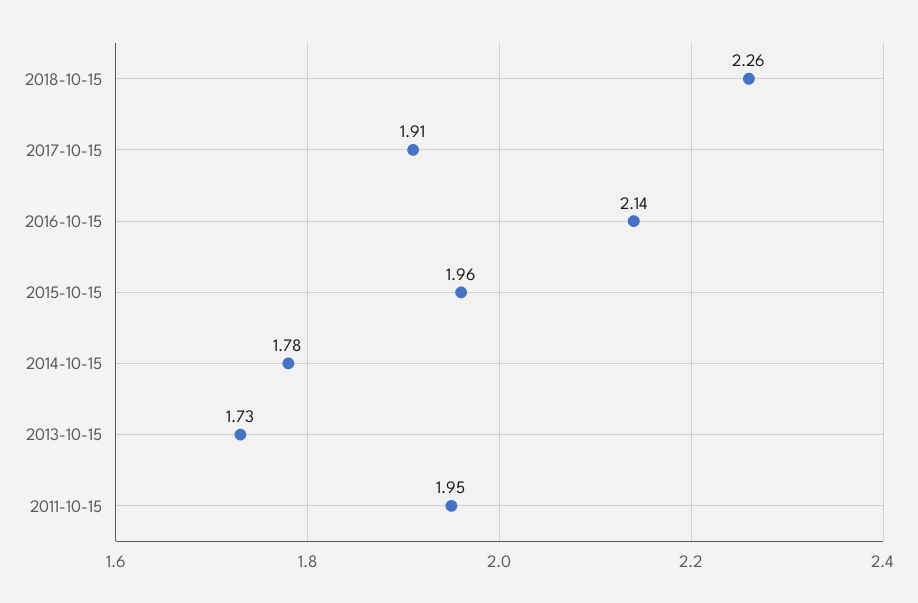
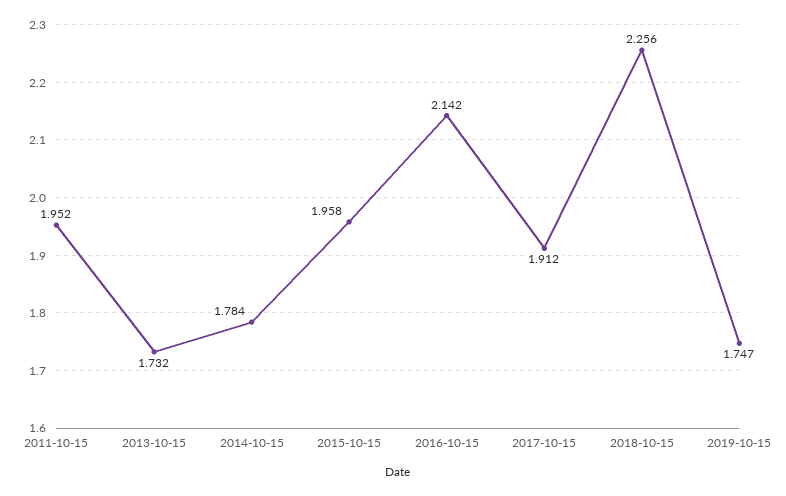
2019-10-15: none -> 1.747

